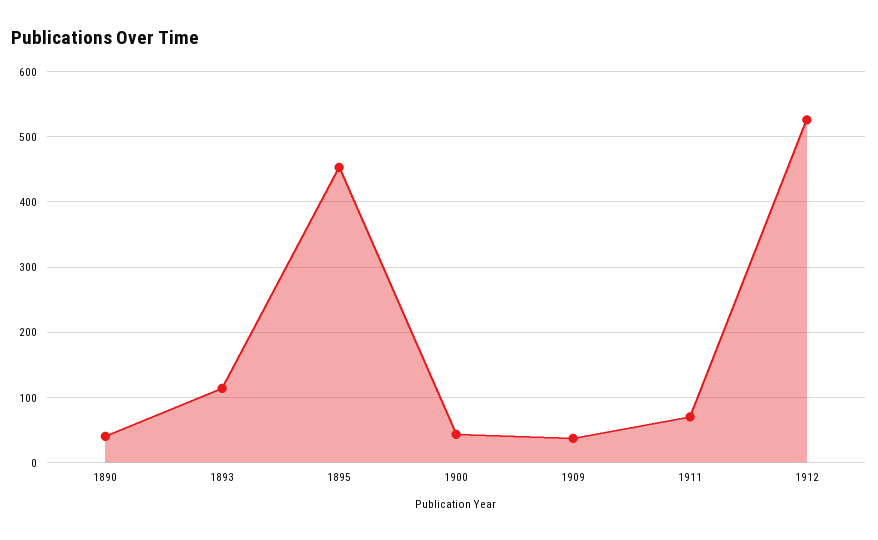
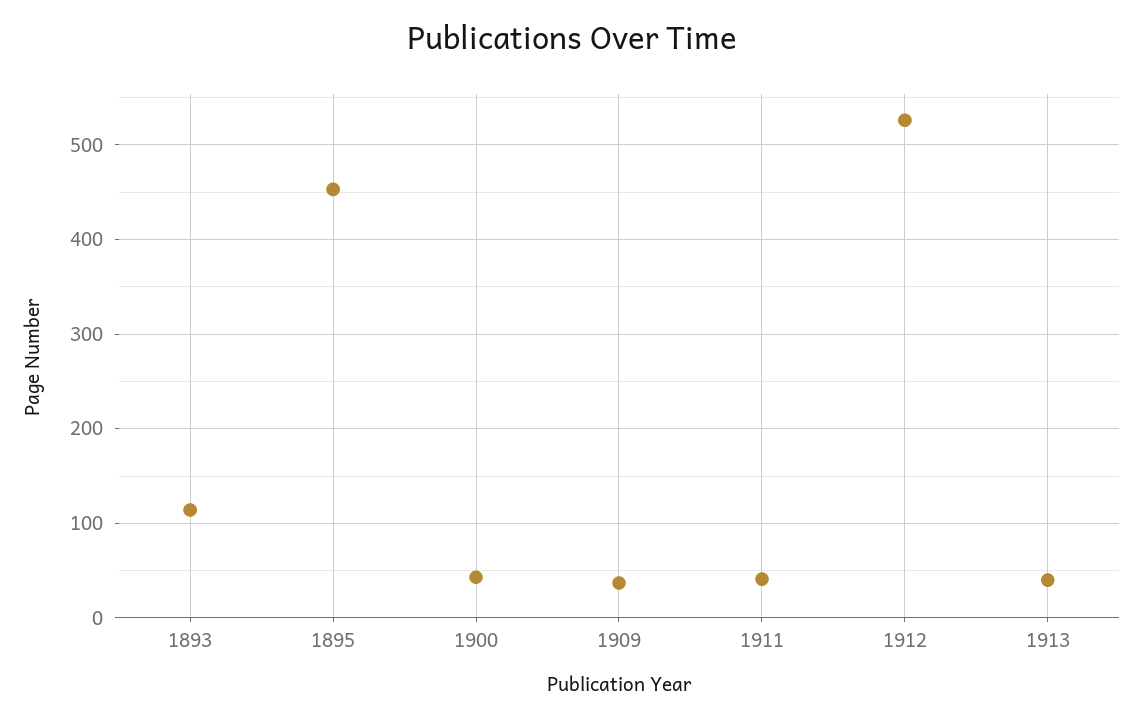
1890: 40 -> none
1911: 70 -> 40
1913: none -> 40

